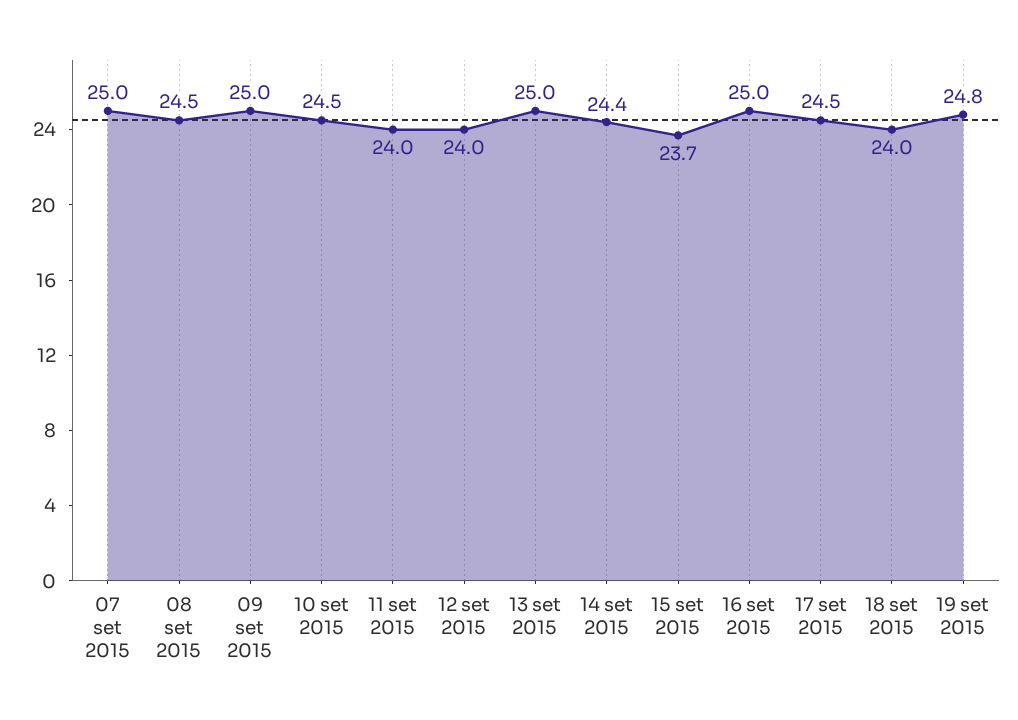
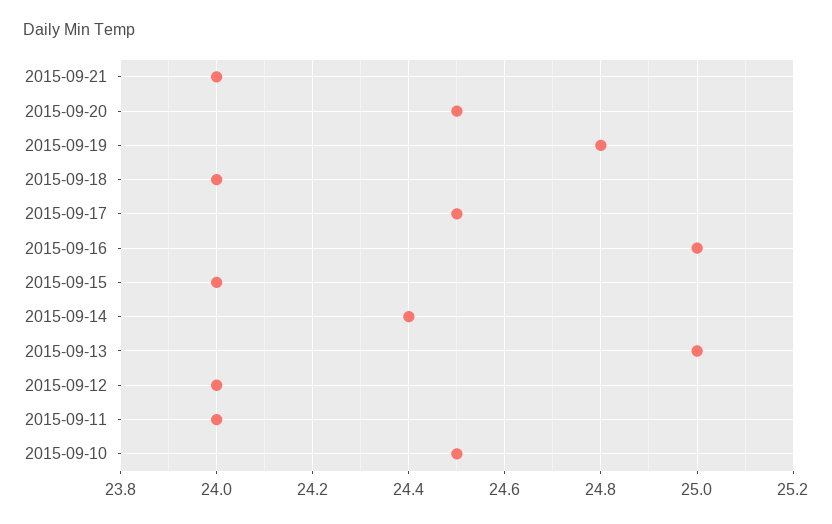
07 set 2015: 25 -> none
08 set 2015: 24.5 -> none
09 set 2015: 25 -> none
15 set 2015: 23.7 -> 24
2015-09-21: none -> 24
2015-09-20: none -> 24.5

